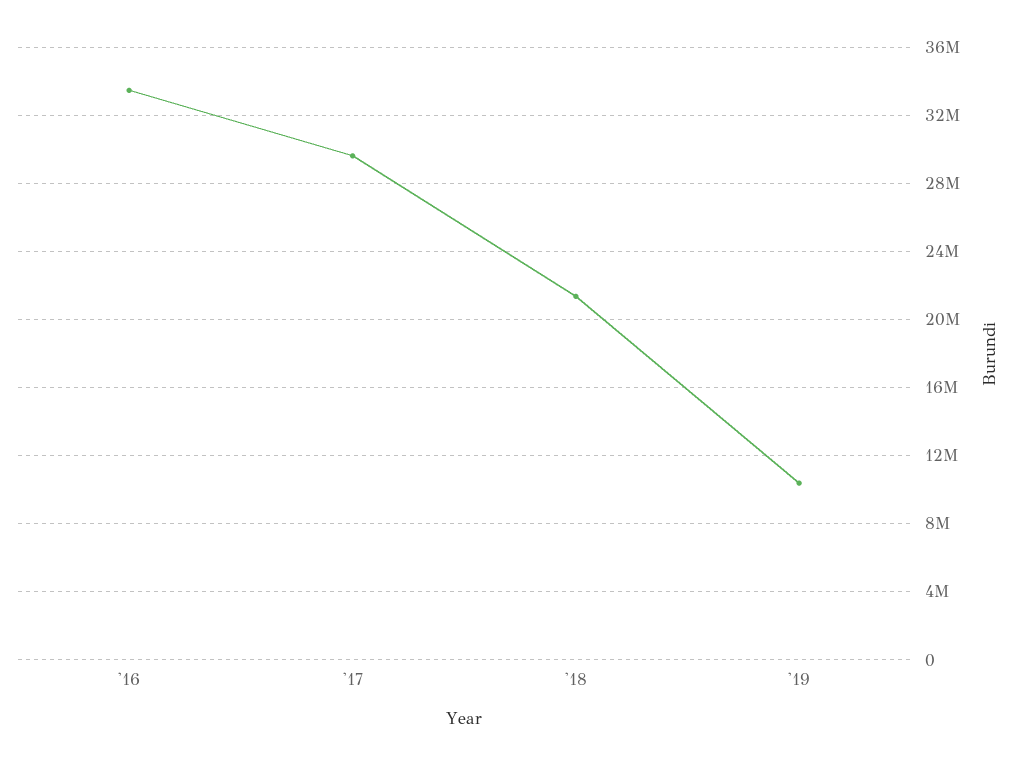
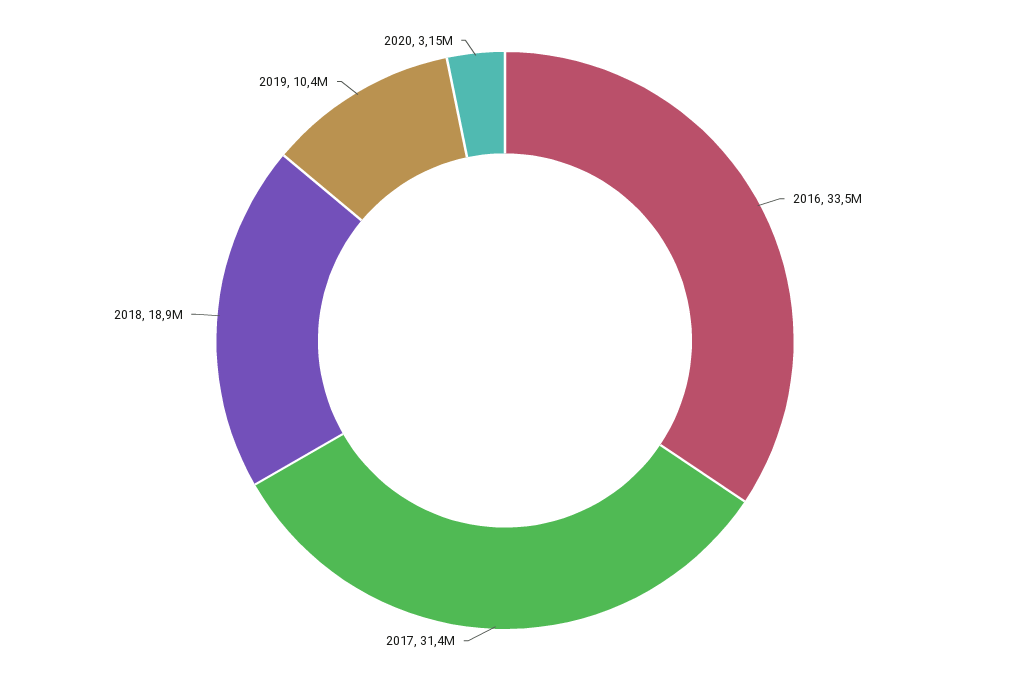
'17: 29500000 -> 31400000
'18: 21500000 -> 18900000
2020: none -> 3150000

